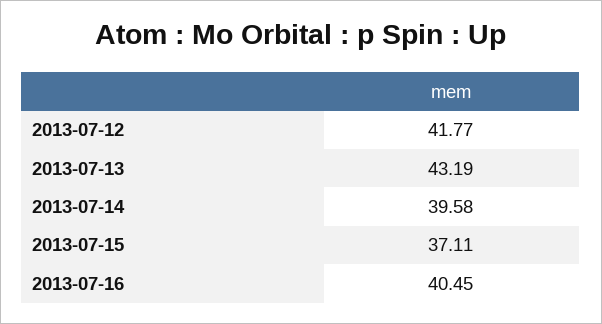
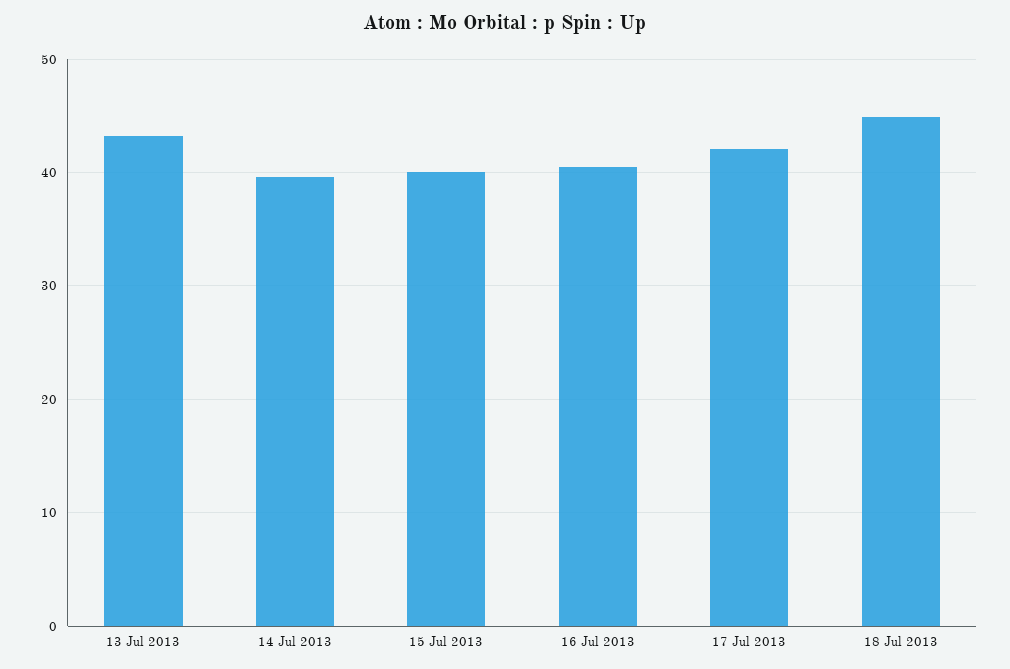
2013-07-12: 41.77 -> none
2013-07-15: 37.11 -> 40
17 Jul 2013: none -> 42
18 Jul 2013: none -> 45

